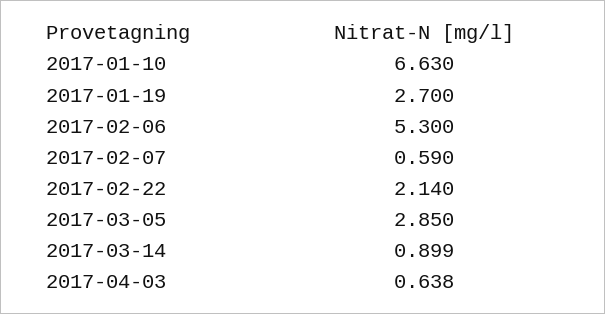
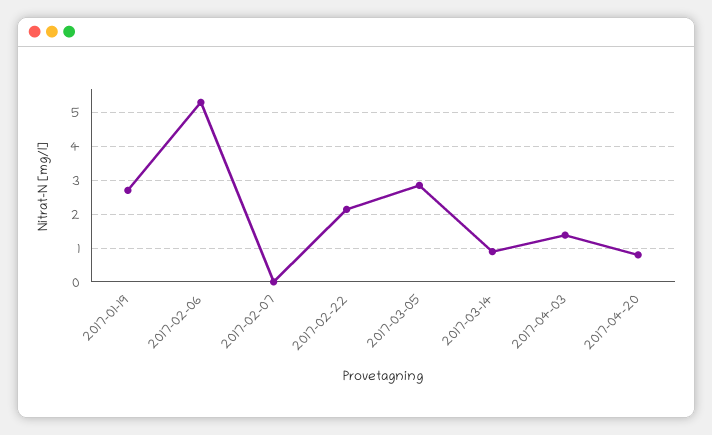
2017-01-10: 6.63 -> none
2017-02-07: 0.59 -> 0
2017-04-03: 0.638 -> 1.4
2017-04-20: none -> 0.8

